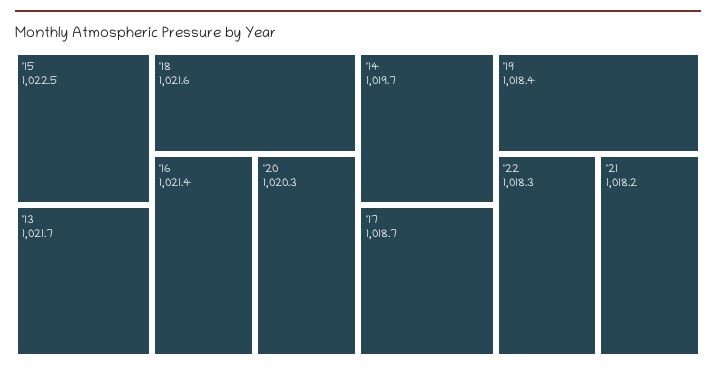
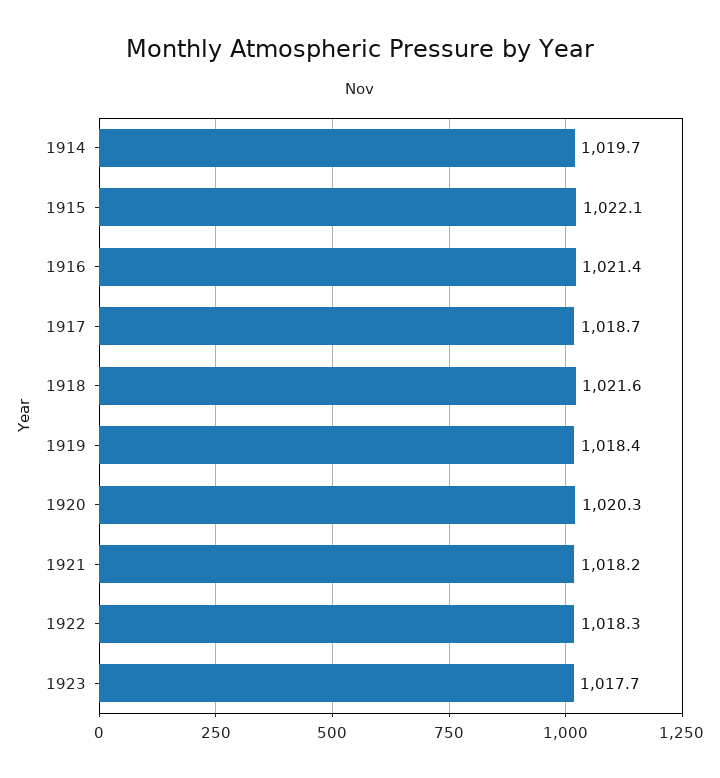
'15: 1022.5 -> 1022.1
'13: 1021.7 -> none
1923: none -> 1017.7

